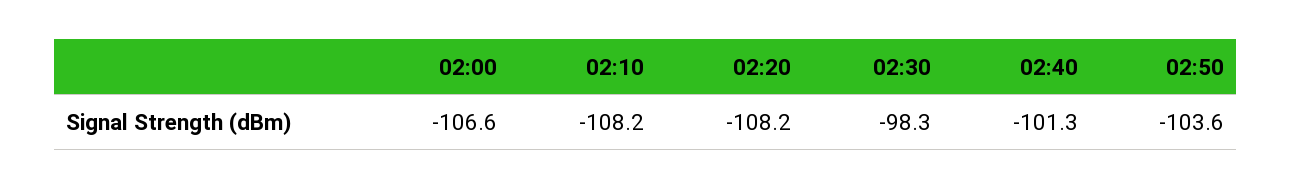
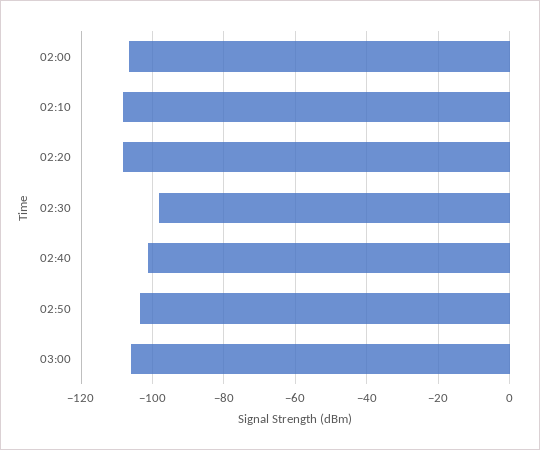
03:00: none -> -106

